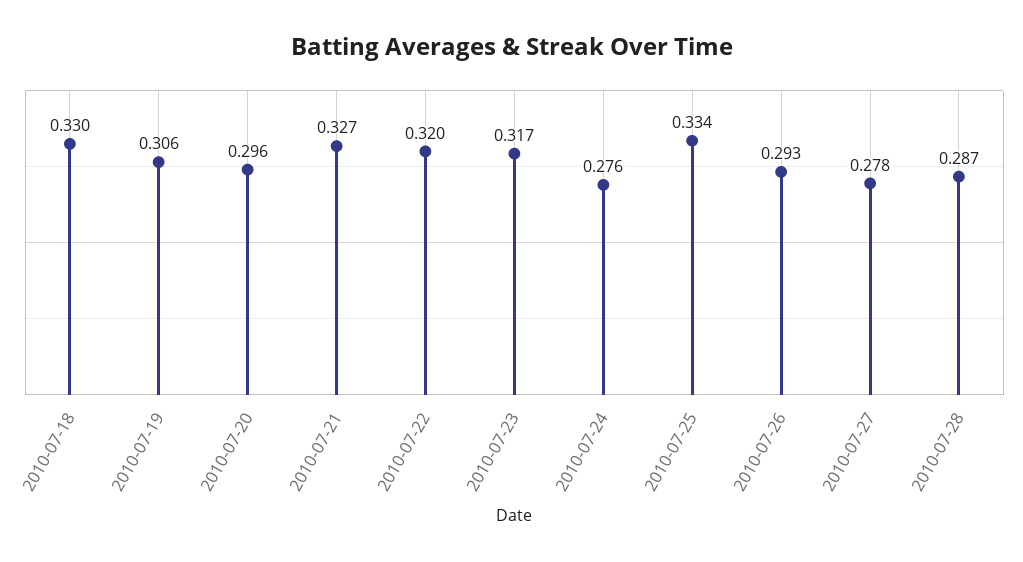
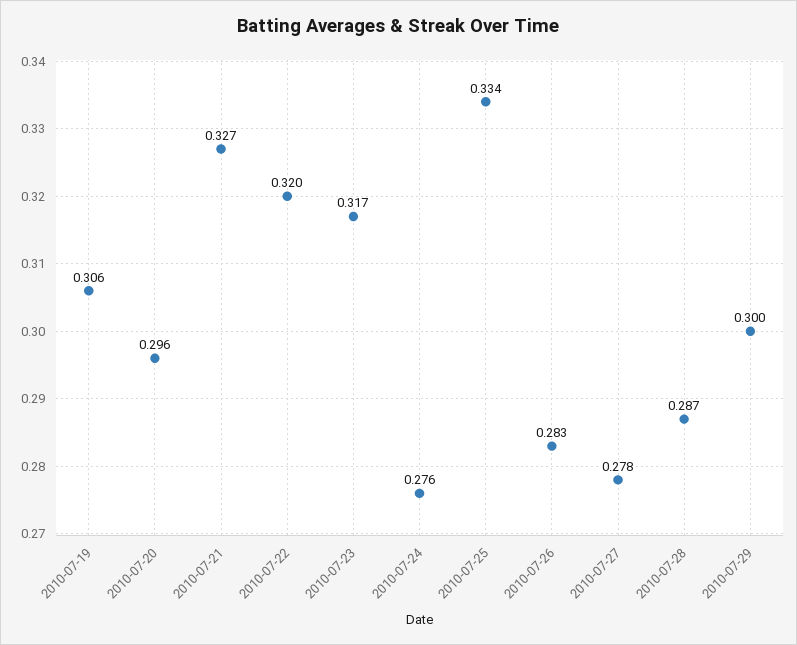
2010-07-18: 0.33 -> none
2010-07-26: 0.293 -> 0.283
2010-07-29: none -> 0.3

